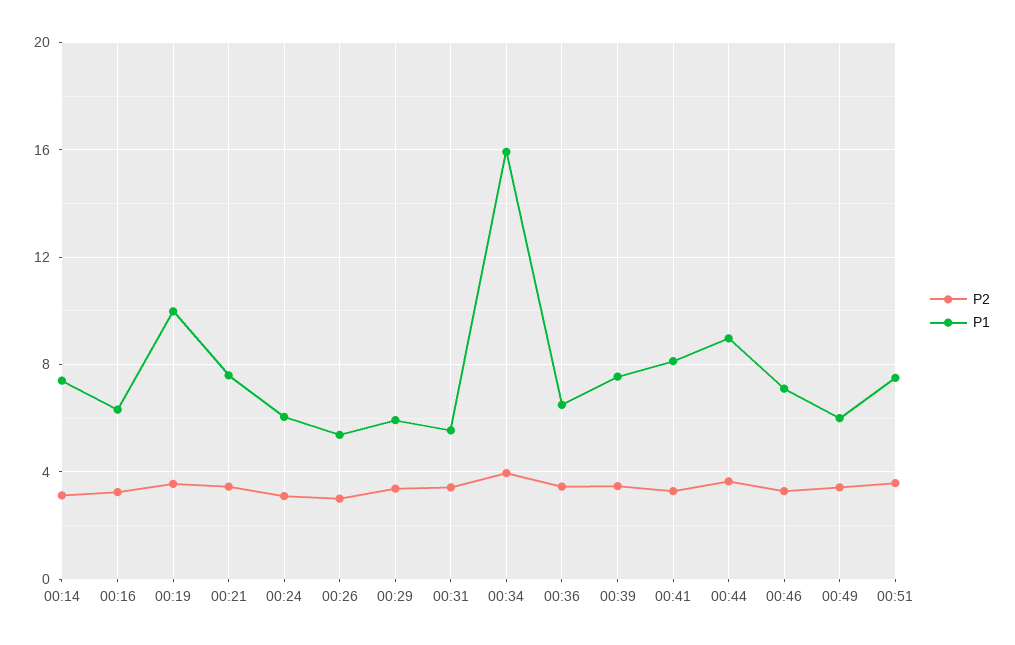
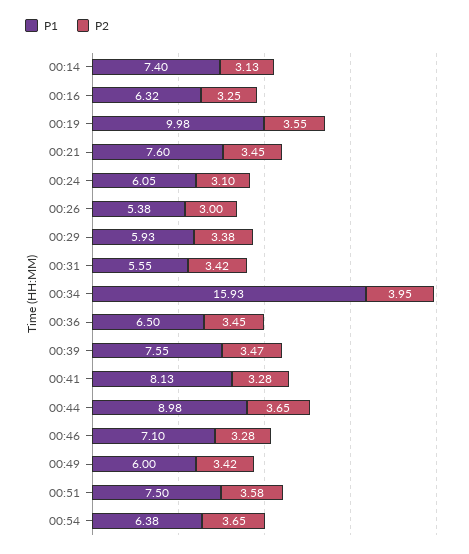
P1, 00:54: none -> 6.38
P2, 00:54: none -> 3.65

